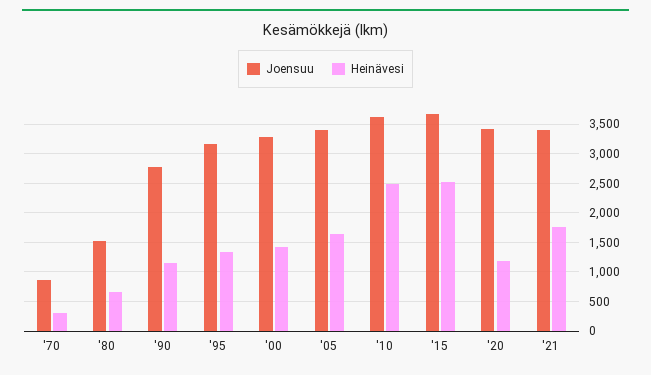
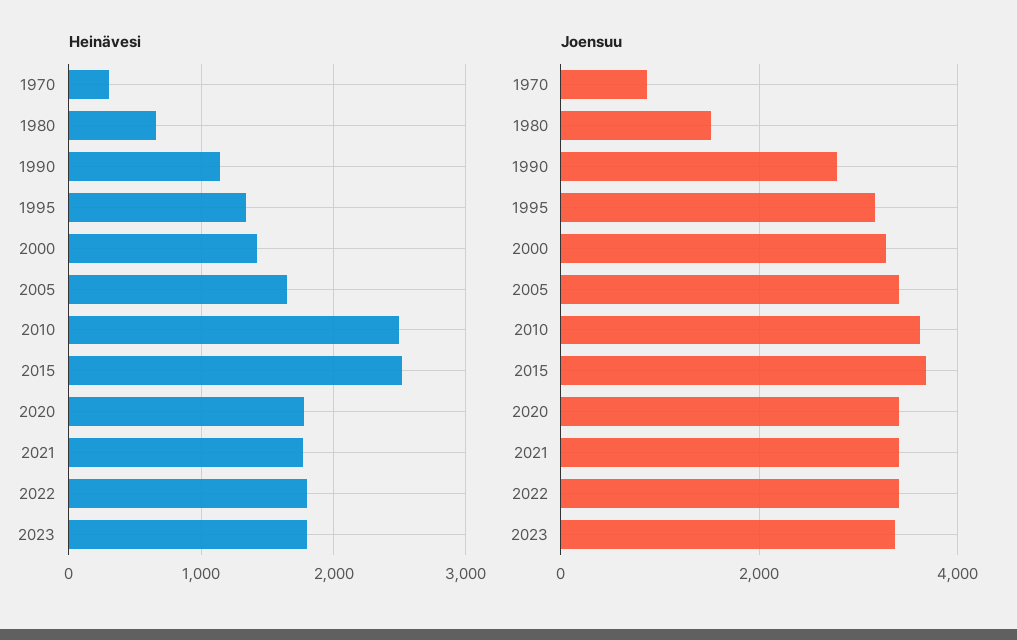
Heinävesi, '20: 1250 -> 1800
Heinävesi, 2022: none -> 1800
Heinävesi, 2023: none -> 1800
Joensuu, 2022: none -> 3400
Joensuu, 2023: none -> 3400

